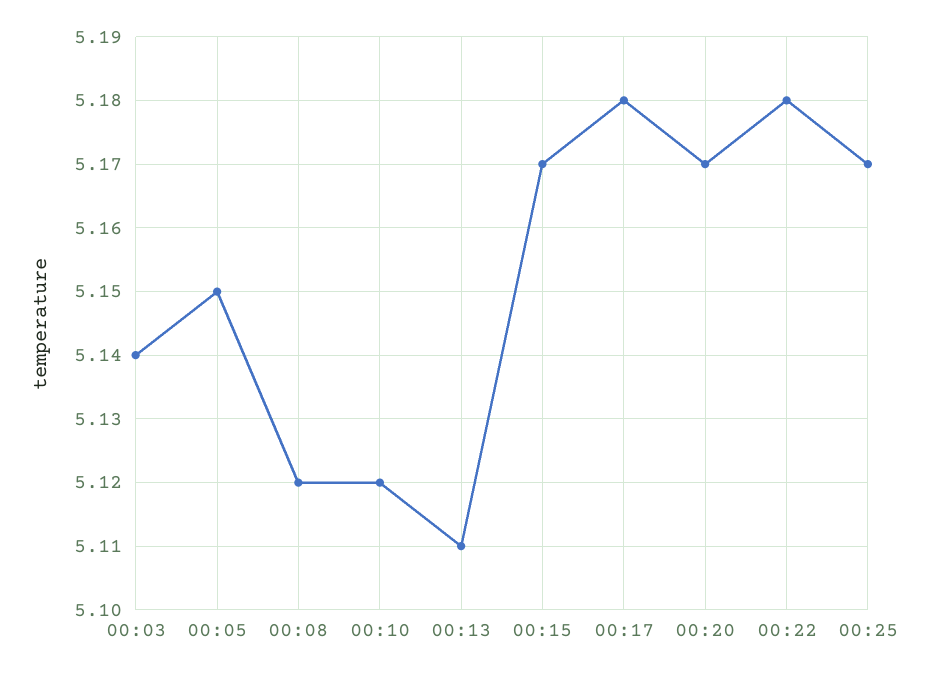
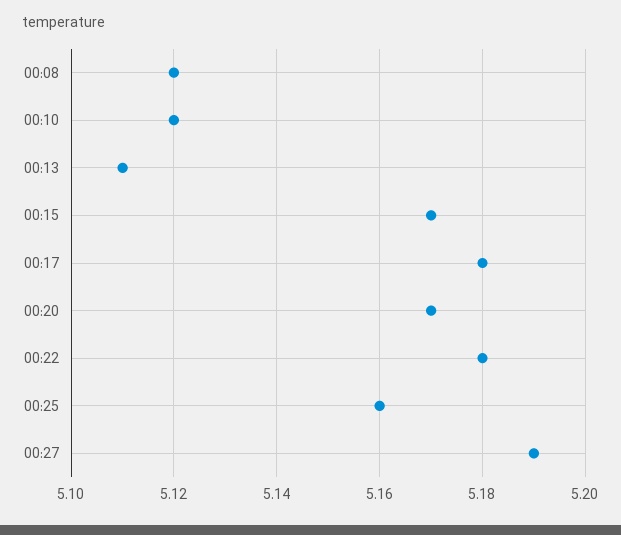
00:03: 5.14 -> none
00:05: 5.15 -> none
00:25: 5.17 -> 5.16
00:27: none -> 5.19

